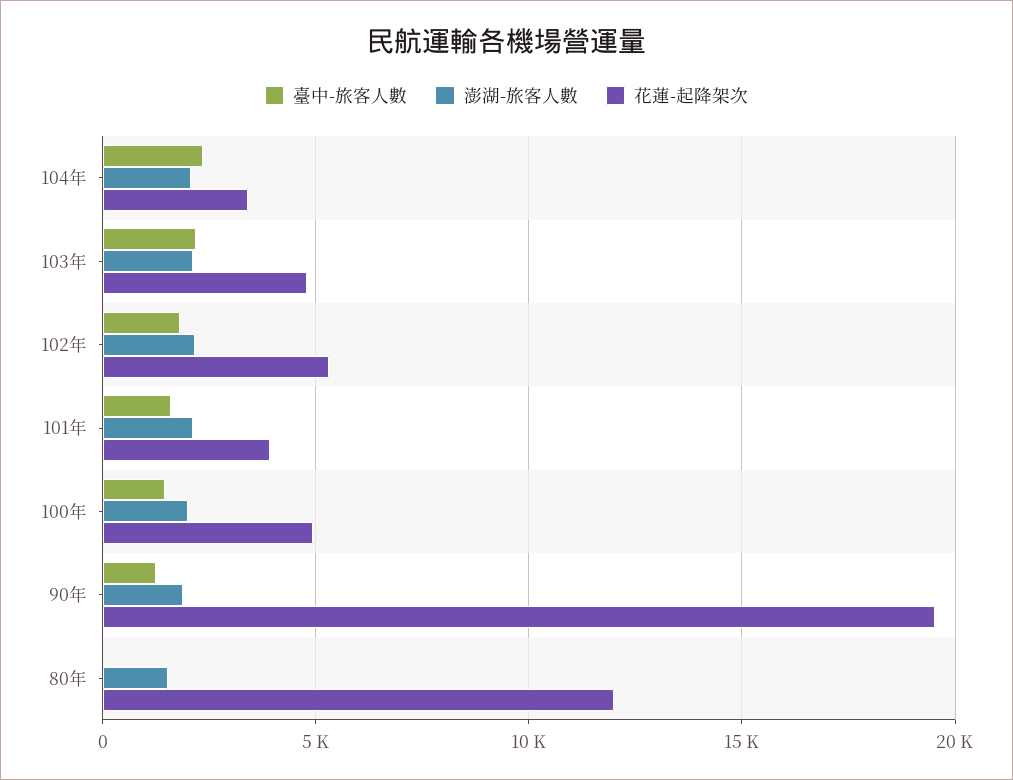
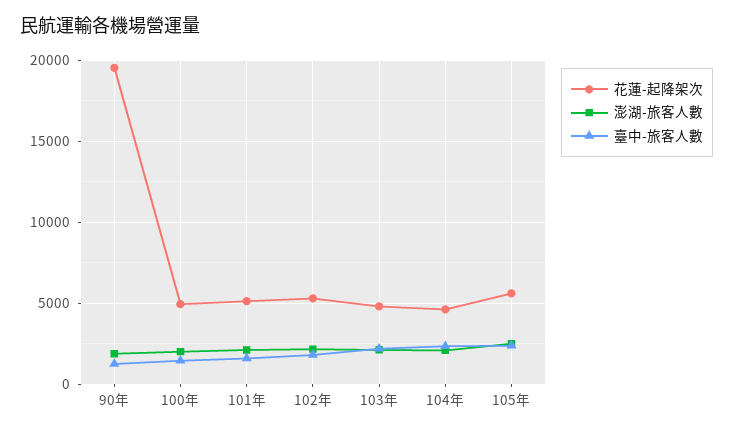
花蓮-起降架次, 104年: 3500 -> 4500
花蓮-起降架次, 101年: 4000 -> 5000
臺中-旅客人數, 80年: 0 -> none
澎湖-旅客人數, 80年: 1500 -> none
花蓮-起降架次, 80年: 12000 -> none
花蓮-起降架次, 105年: none -> 5500
澎湖-旅客人數, 105年: none -> 2500
臺中-旅客人數, 105年: none -> 2500

